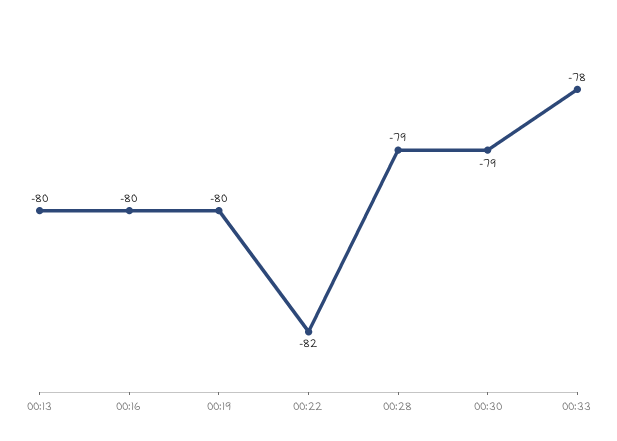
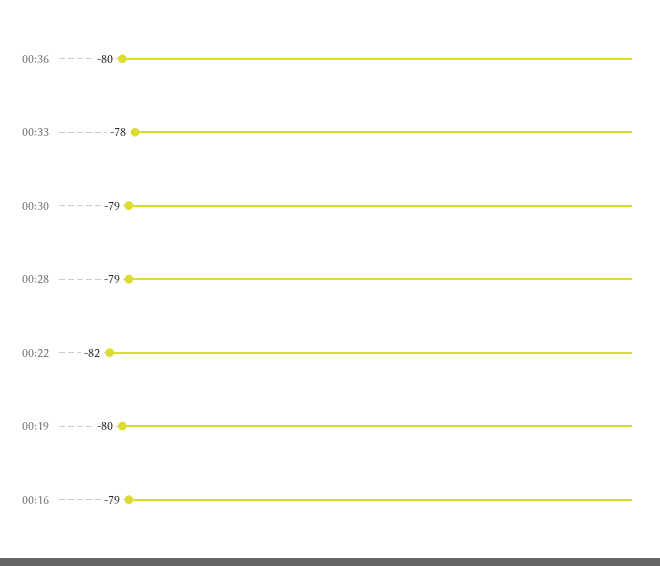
00:13: -80 -> none
00:16: -80 -> -79
00:36: none -> -80

